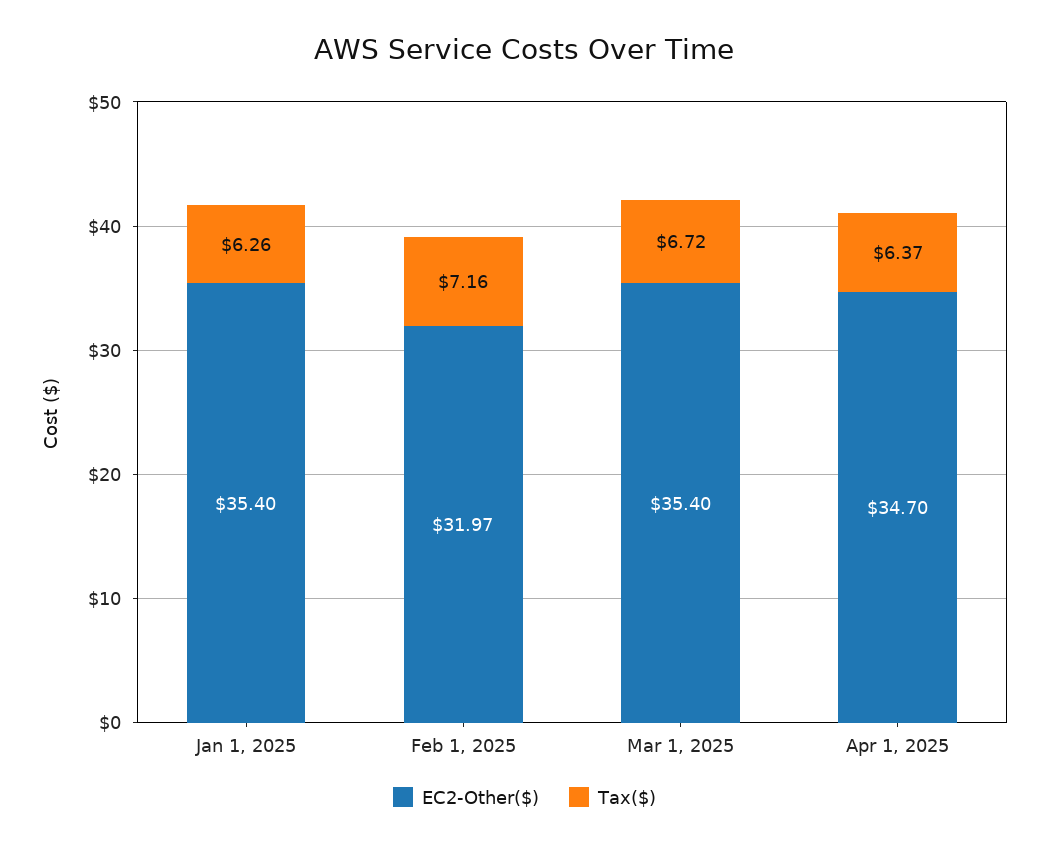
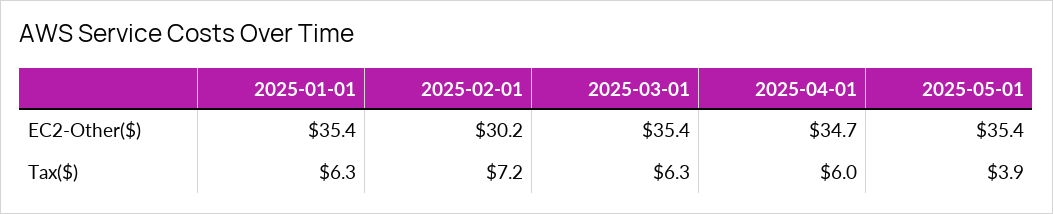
EC2-Other($), Feb 1, 2025: 31.97 -> 30.2
Tax($), Mar 1, 2025: 6.72 -> 6.3
Tax($), Apr 1, 2025: 6.37 -> 6
EC2-Other($), 2025-05-01: none -> 35.4
Tax($), 2025-05-01: none -> 3.9

